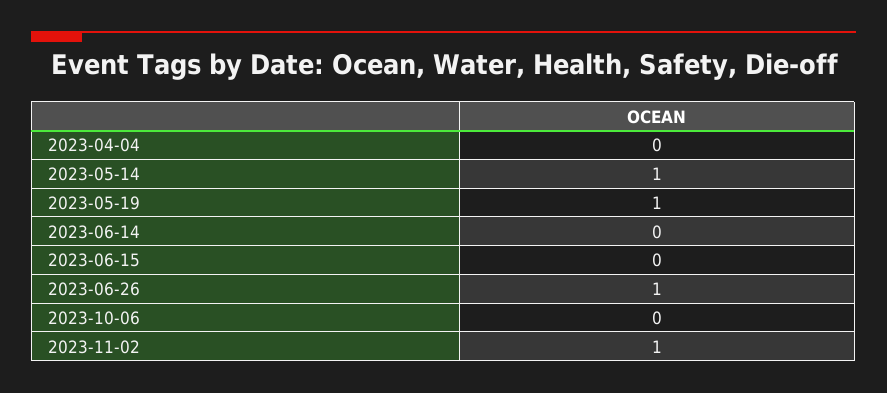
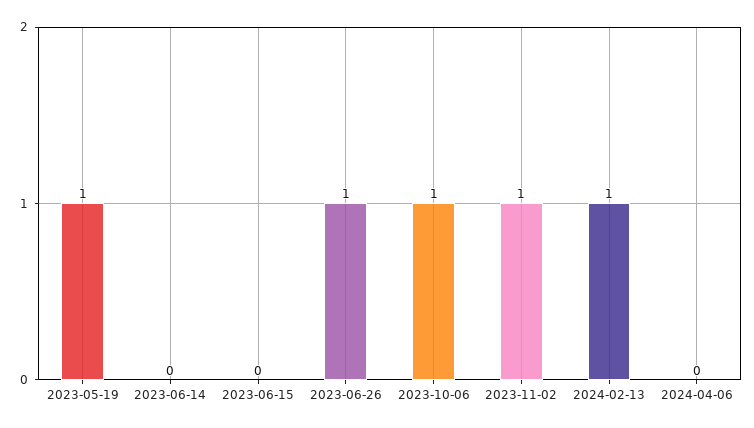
2023-04-04: 0 -> none
2023-05-14: 1 -> none
2023-10-06: 0 -> 1
2024-02-13: none -> 1
2024-04-06: none -> 0

